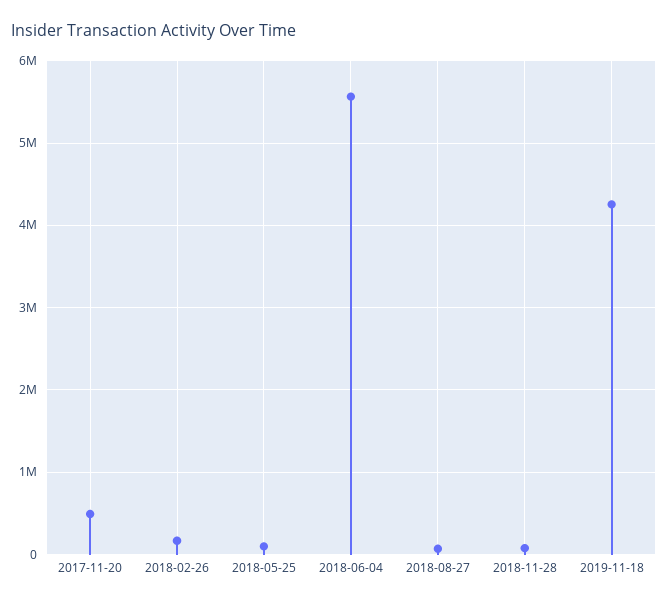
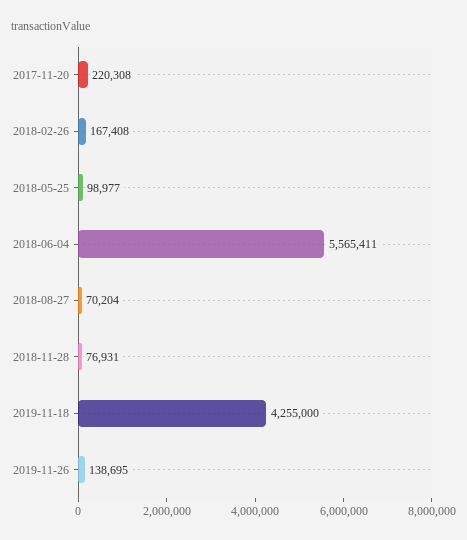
2017-11-20: 500000 -> 220308
2019-11-26: none -> 138695

